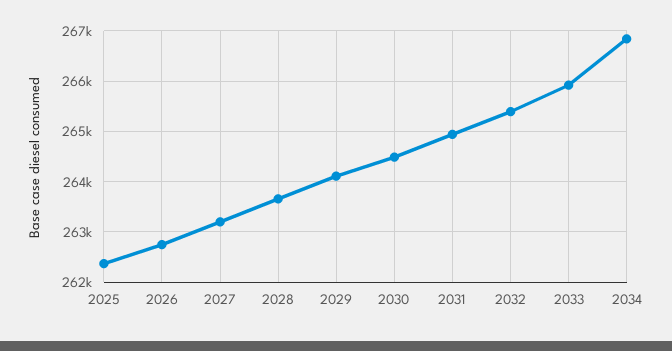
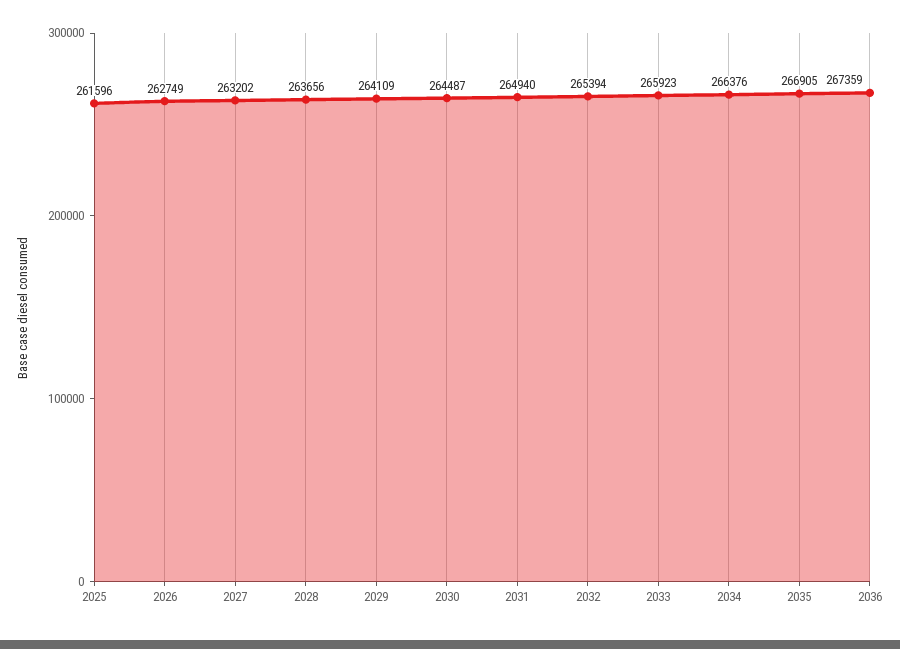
2025: 262400 -> 261596
2034: 266800 -> 266376
2035: none -> 266905
2036: none -> 267359

